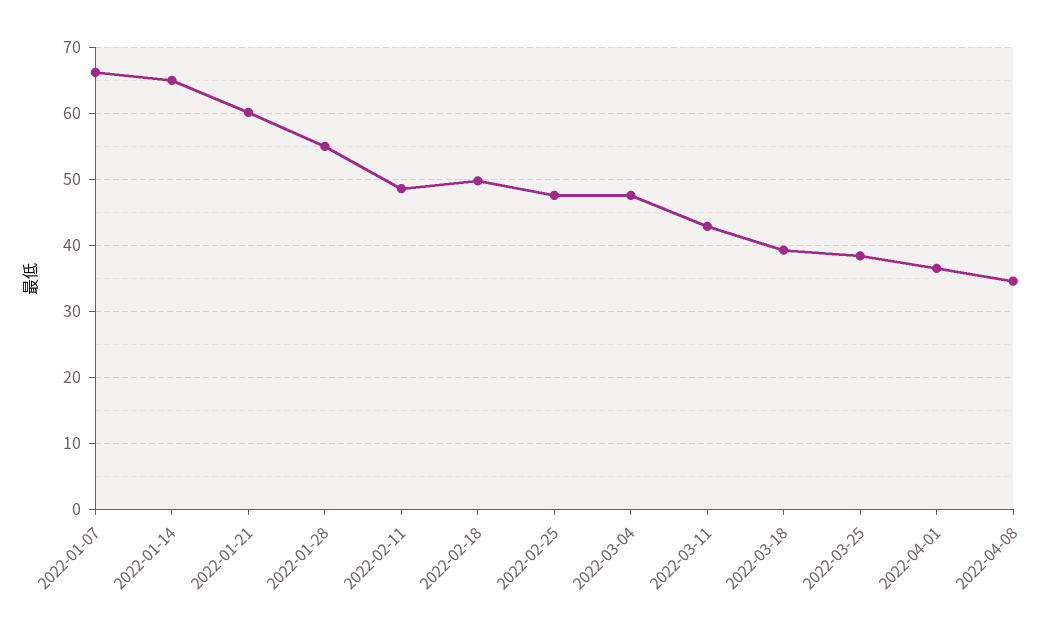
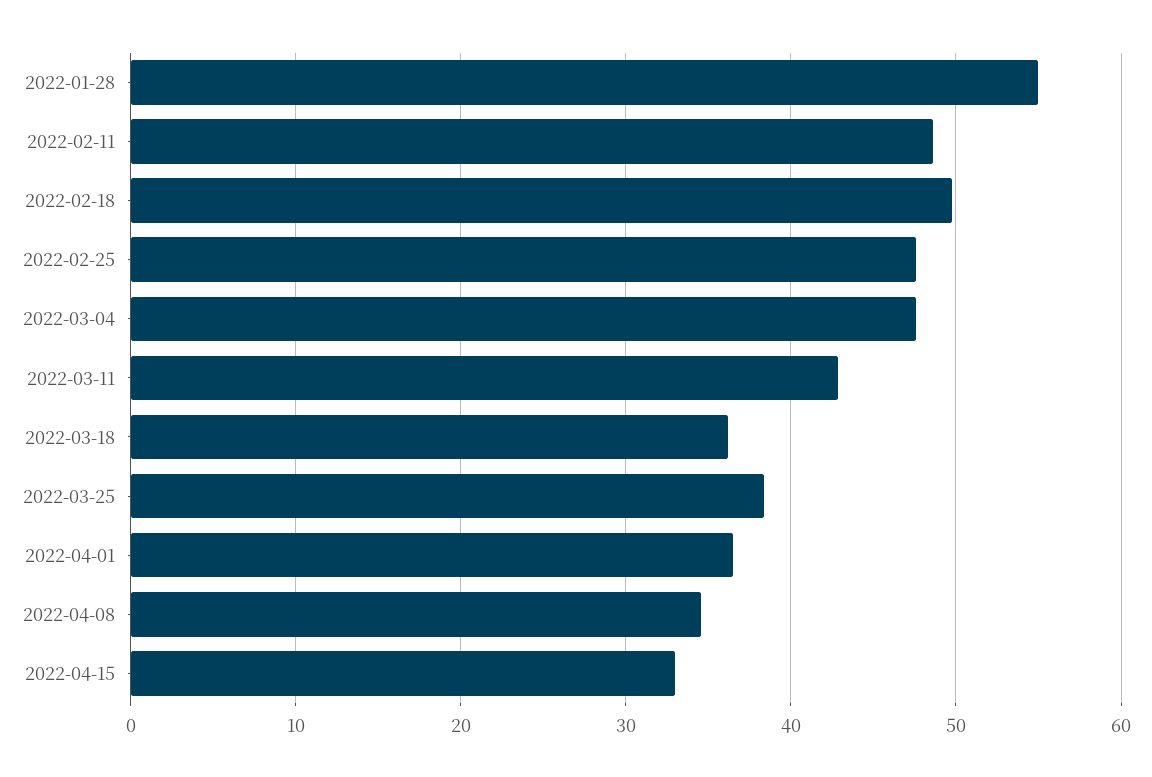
2022-01-07: 66 -> none
2022-01-14: 65 -> none
2022-01-21: 60 -> none
2022-03-18: 39 -> 36
2022-04-15: none -> 33

